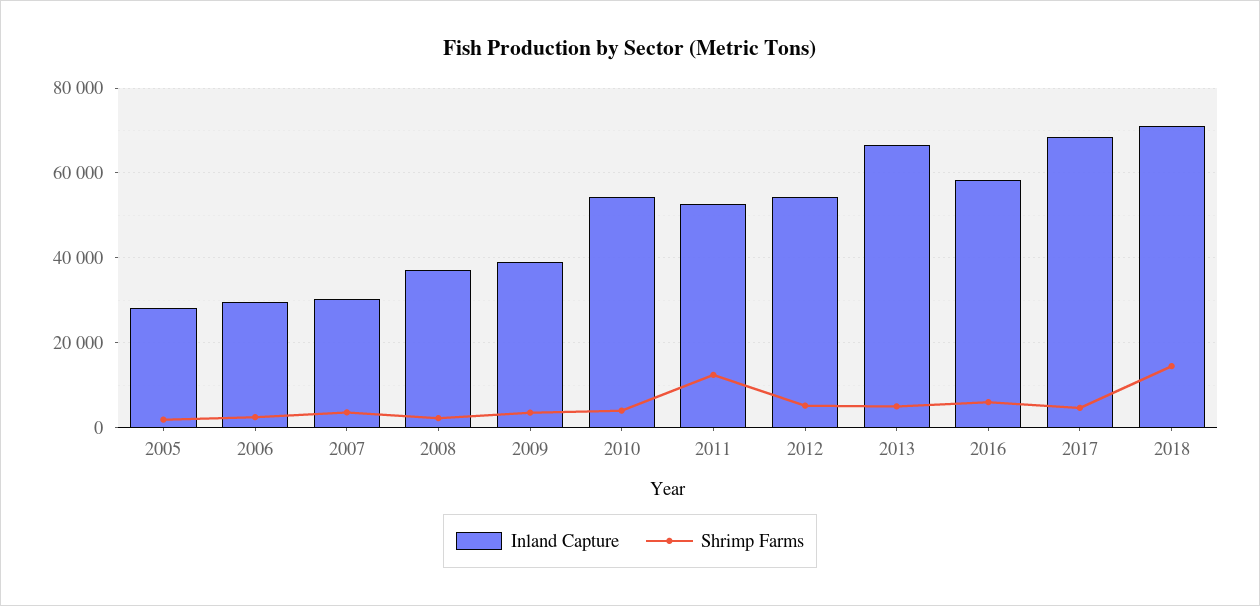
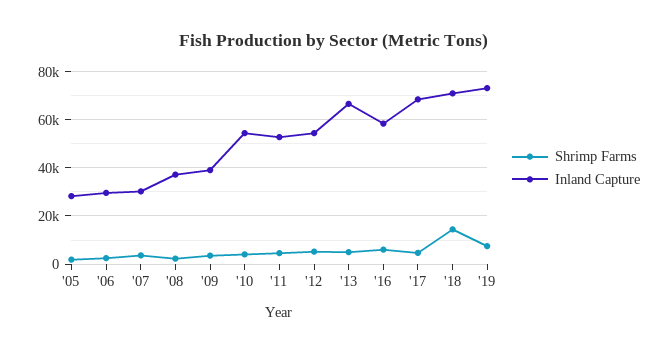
Shrimp Farms, 2011: 12000 -> 5000
Shrimp Farms, '19: none -> 7500
Inland Capture, '19: none -> 72500

